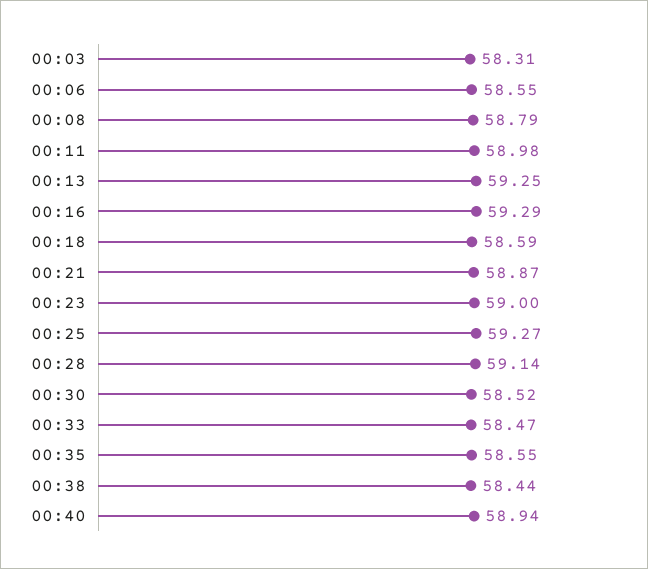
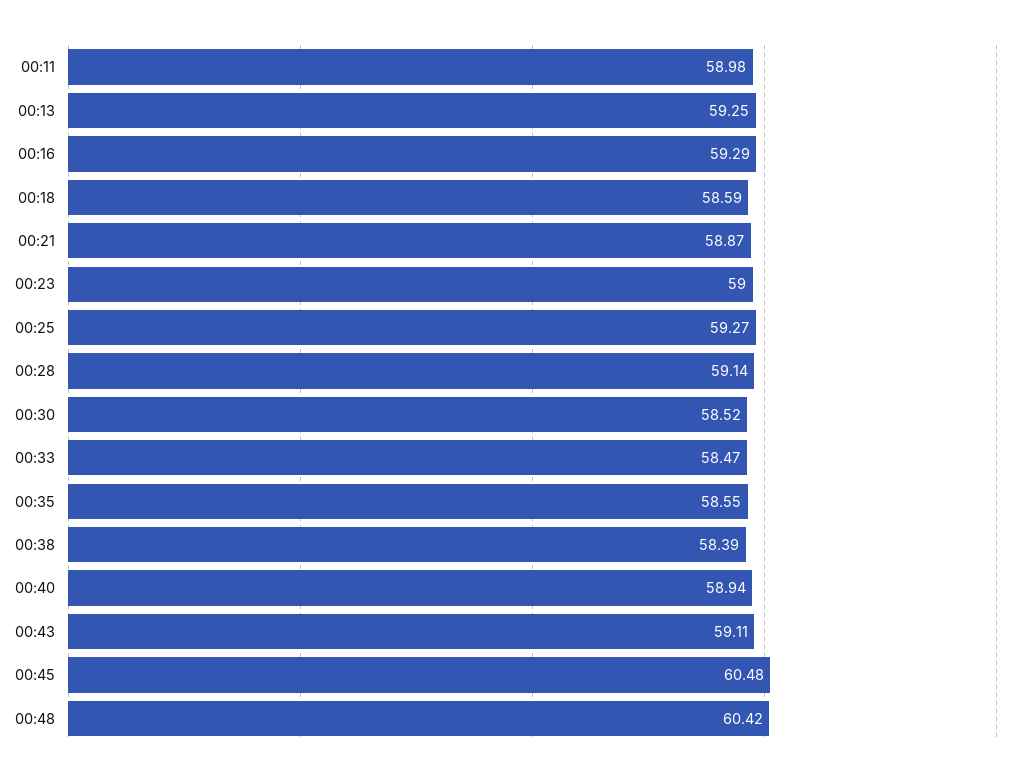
00:03: 58.31 -> none
00:06: 58.55 -> none
00:08: 58.79 -> none
00:38: 58.44 -> 58.39
00:43: none -> 59.11
00:45: none -> 60.48
00:48: none -> 60.42

